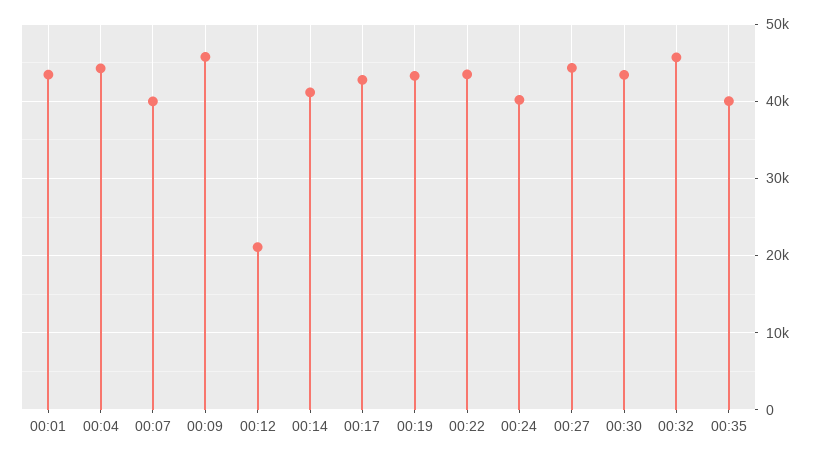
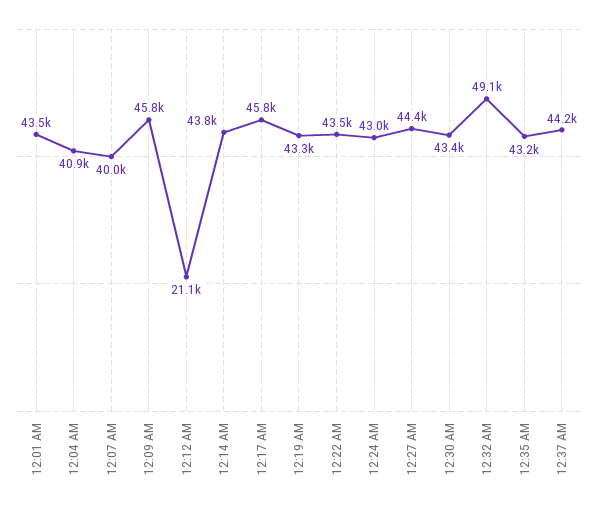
00:04: 44000 -> 40900
00:14: 41000 -> 43800
00:17: 43000 -> 45800
00:24: 40000 -> 43000
00:32: 46000 -> 49100
00:35: 40000 -> 43200
12:37 AM: none -> 44200

